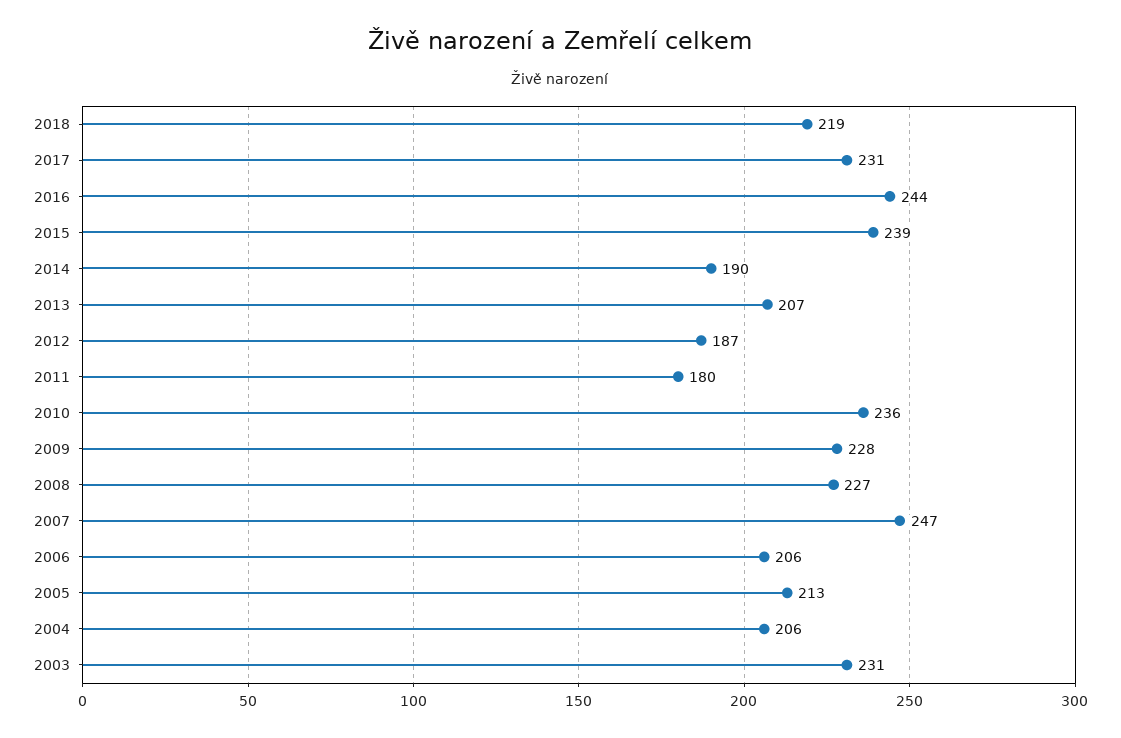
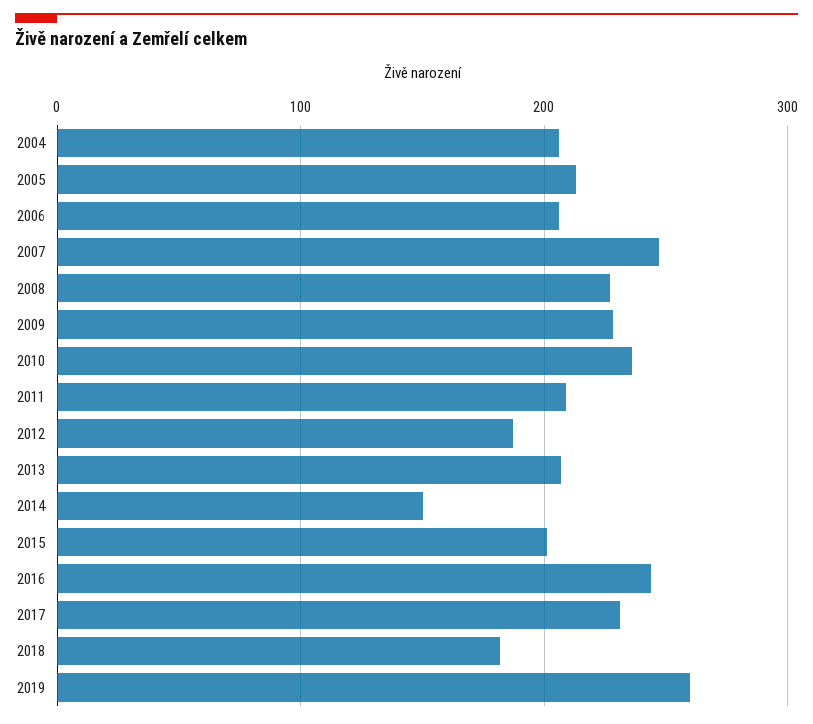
2018: 219 -> 180
2015: 239 -> 200
2014: 190 -> 150
2011: 180 -> 210
2003: 231 -> none
2019: none -> 260

